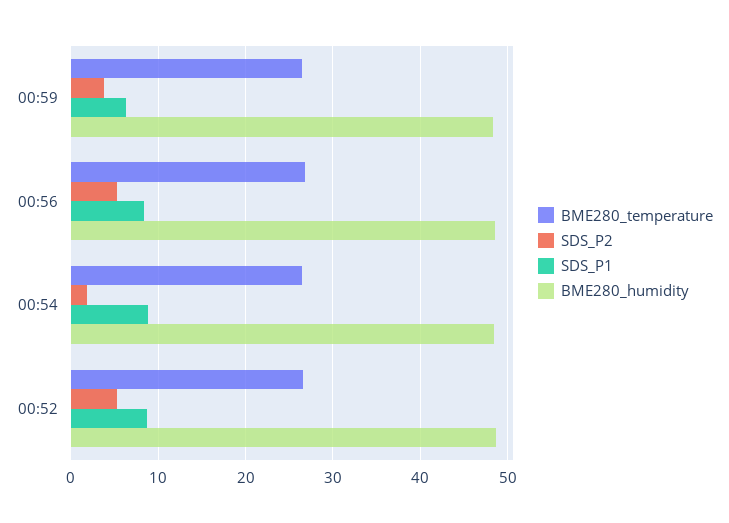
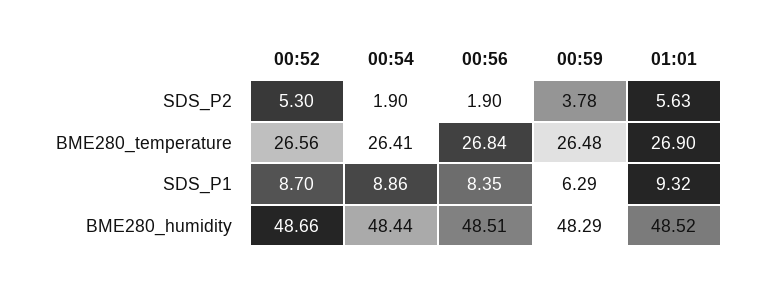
SDS_P2, 00:56: 5 -> 1.9
SDS_P2, 01:01: none -> 5.63
BME280_temperature, 01:01: none -> 26.9
SDS_P1, 01:01: none -> 9.32
BME280_humidity, 01:01: none -> 48.52

